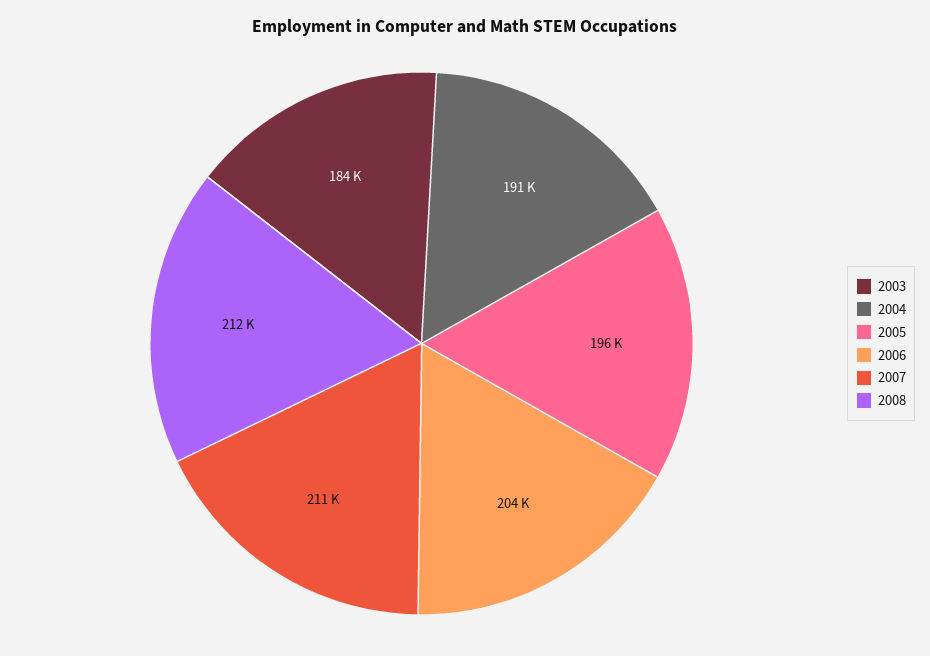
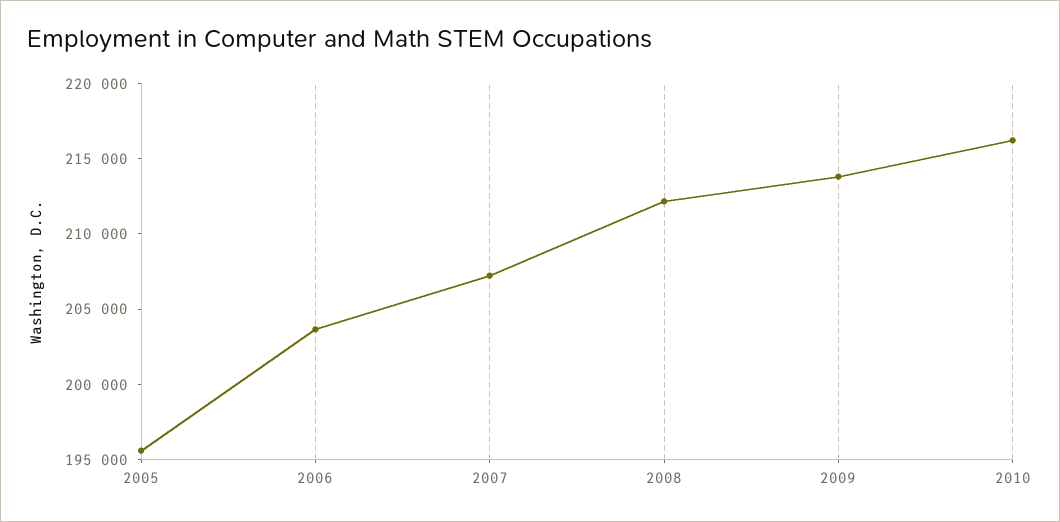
2003: 184000 -> none
2004: 191000 -> none
2007: 211000 -> 207000
2009: none -> 214000
2010: none -> 216000

